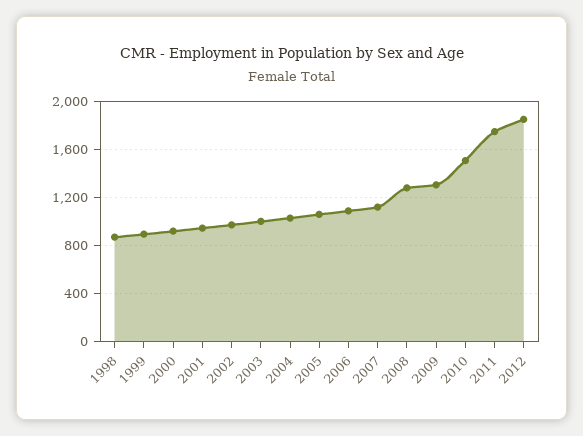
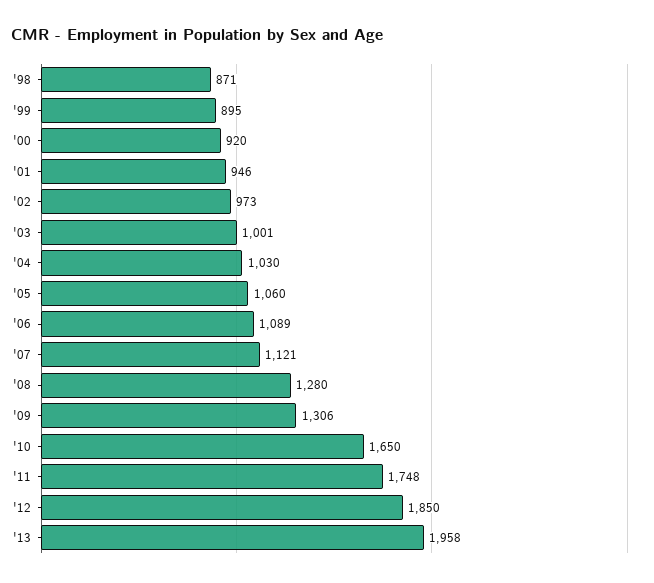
2010: 1500 -> 1650
'13: none -> 1958

